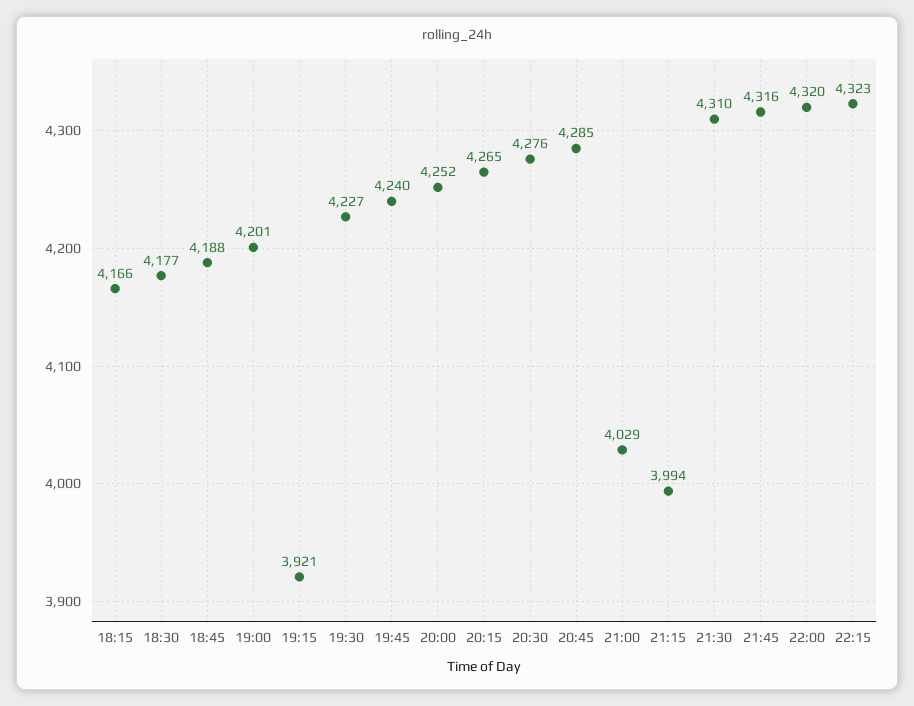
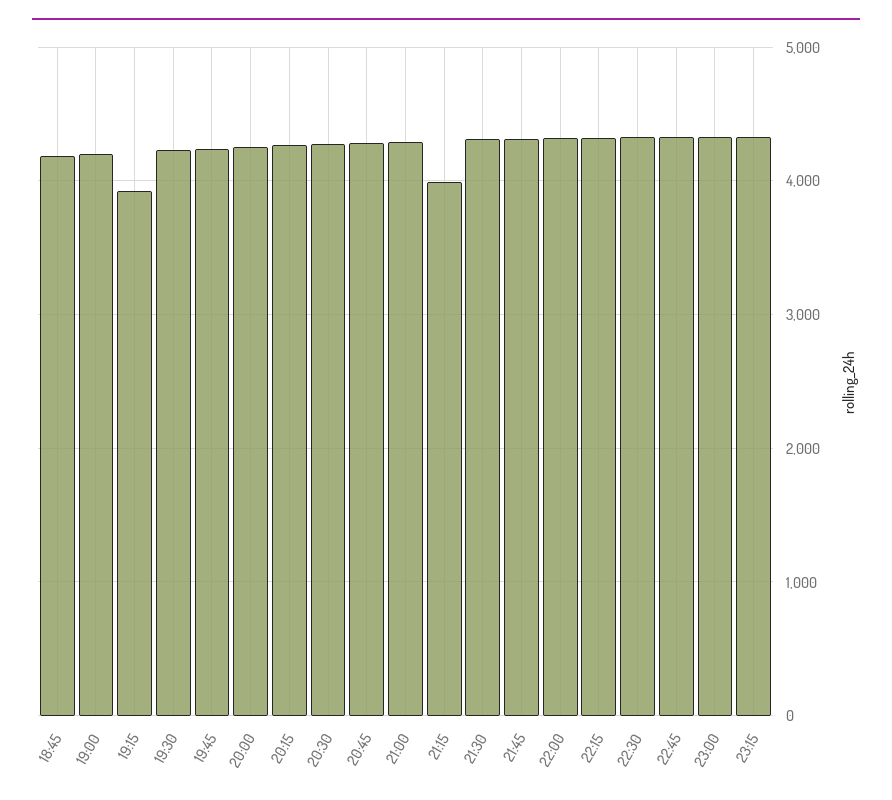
18:15: 4166 -> none
18:30: 4177 -> none
21:00: 4029 -> 4300
22:30: none -> 4300
22:45: none -> 4300
23:00: none -> 4300
23:15: none -> 4300

